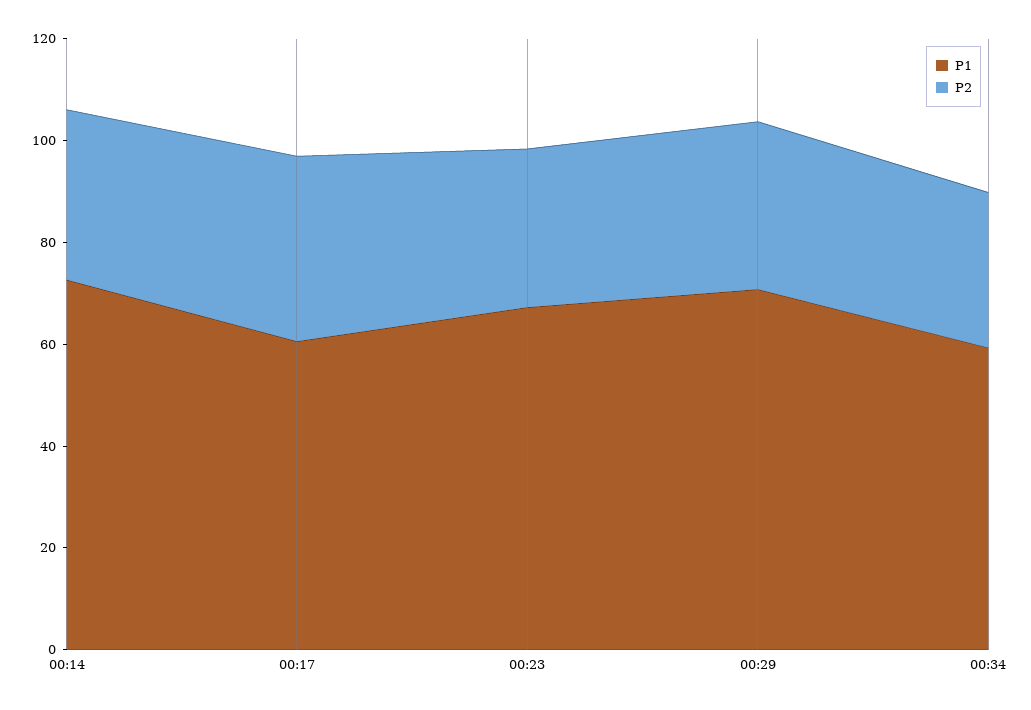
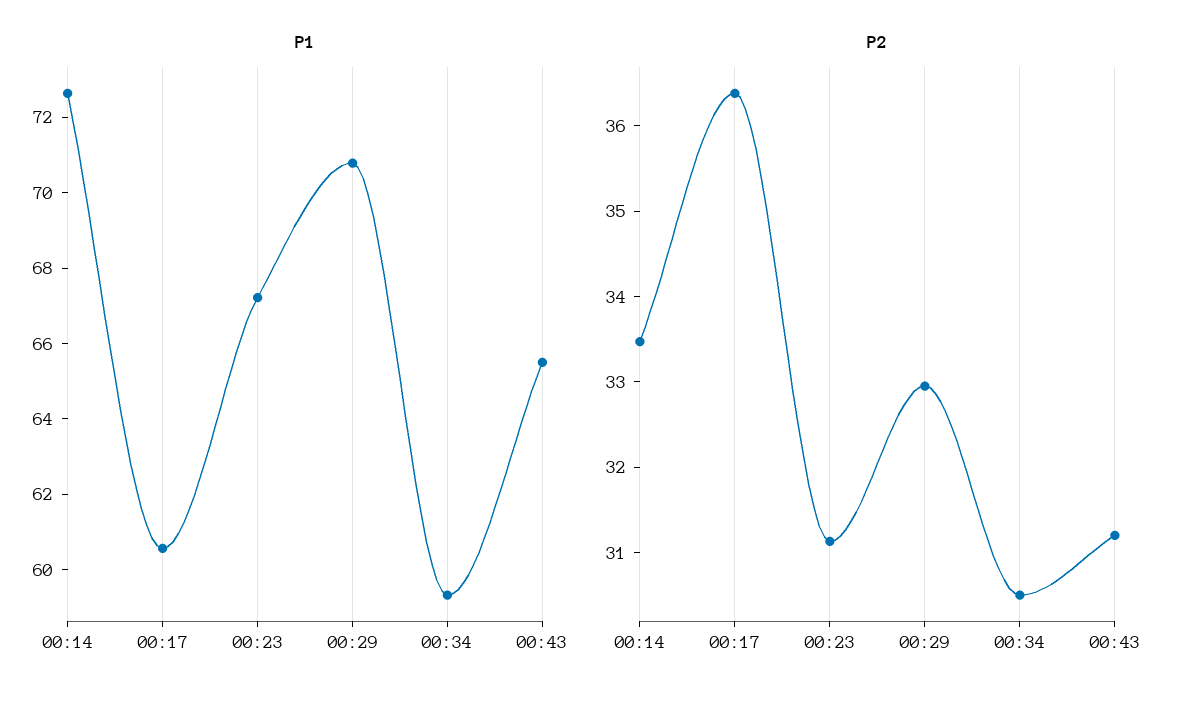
P1, 00:43: none -> 65.5
P2, 00:43: none -> 31.2

